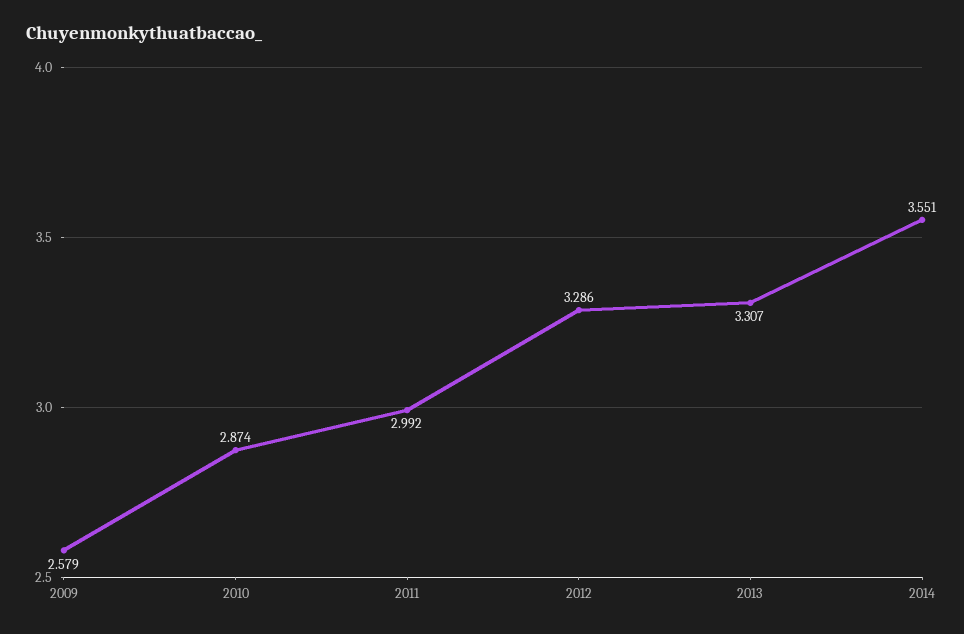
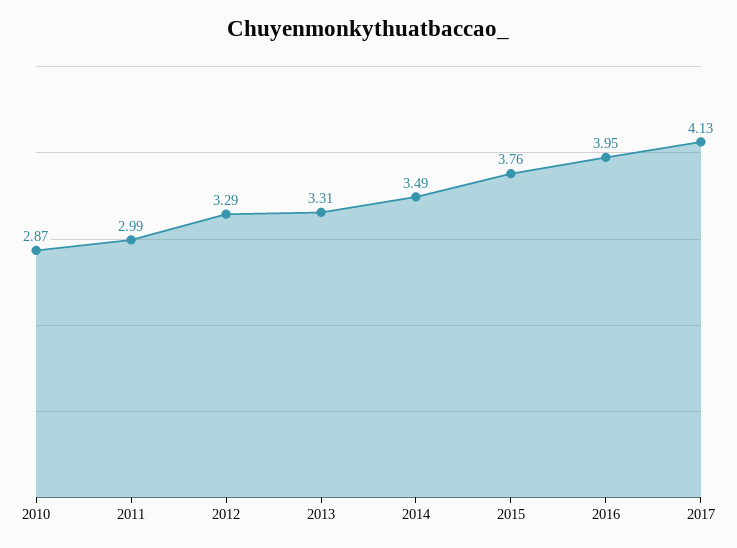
2009: 2.579 -> none
2014: 3.551 -> 3.49
2015: none -> 3.76
2016: none -> 3.95
2017: none -> 4.13

